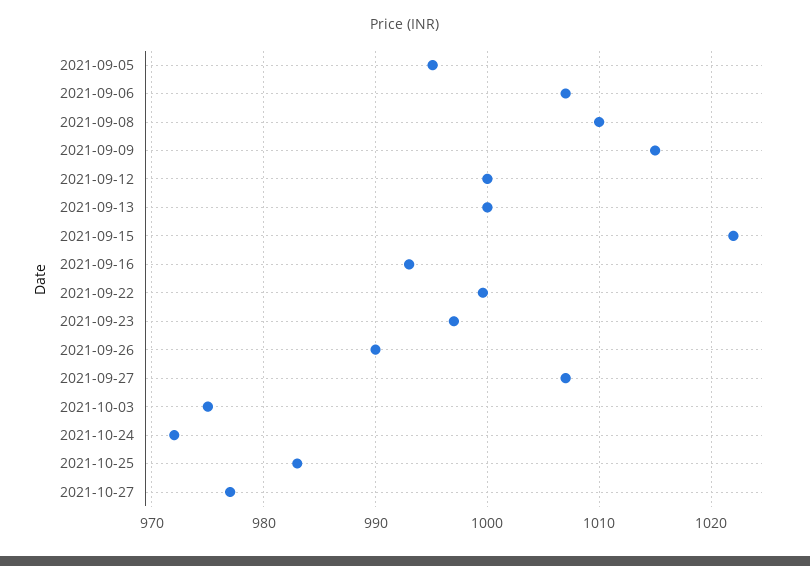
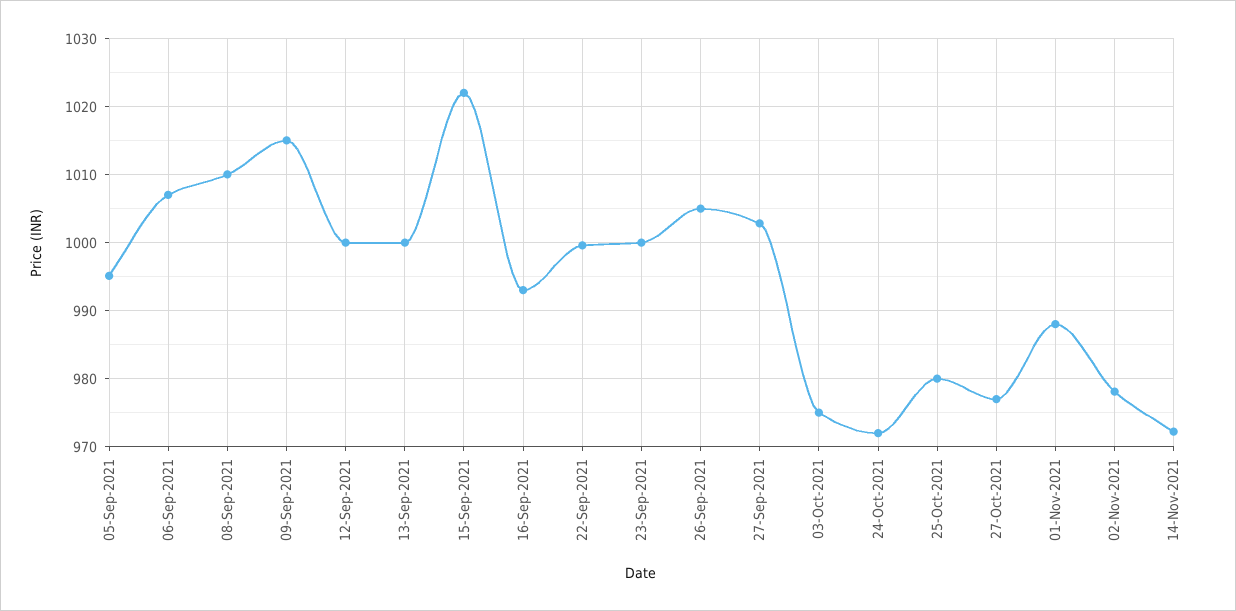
2021-09-23: 997 -> 1000
2021-09-26: 990 -> 1005
2021-09-27: 1007 -> 1003
2021-10-25: 983 -> 980
01-Nov-2021: none -> 988
02-Nov-2021: none -> 978
14-Nov-2021: none -> 972

